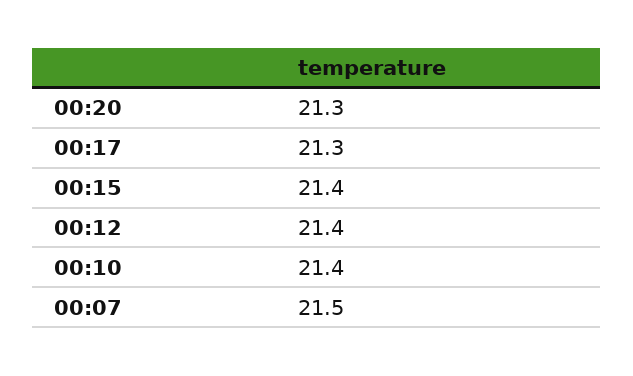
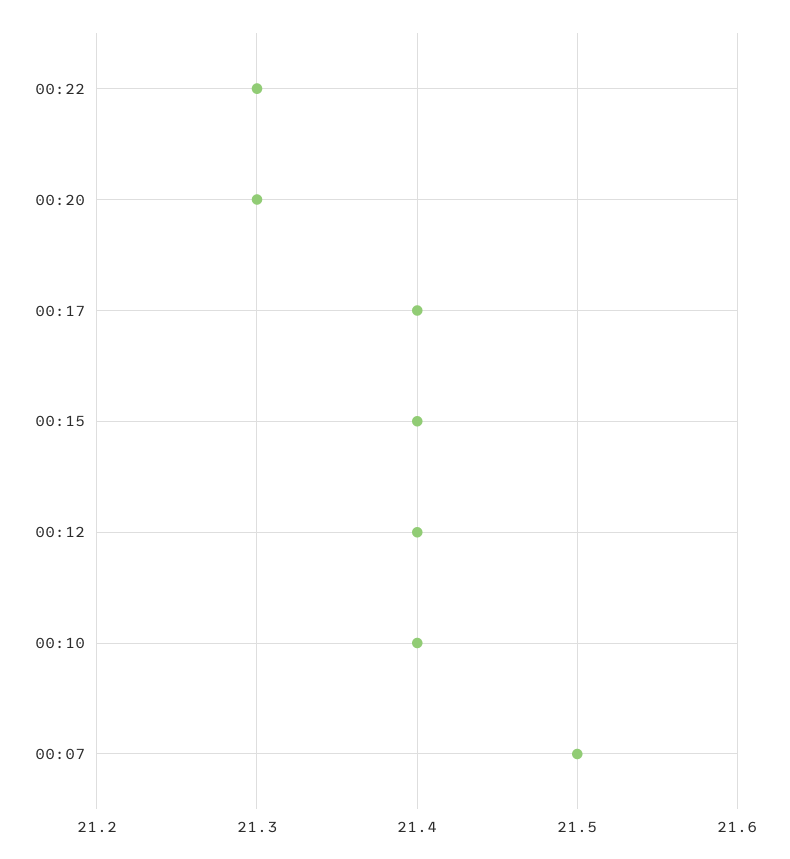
00:17: 21.3 -> 21.4
00:22: none -> 21.3

